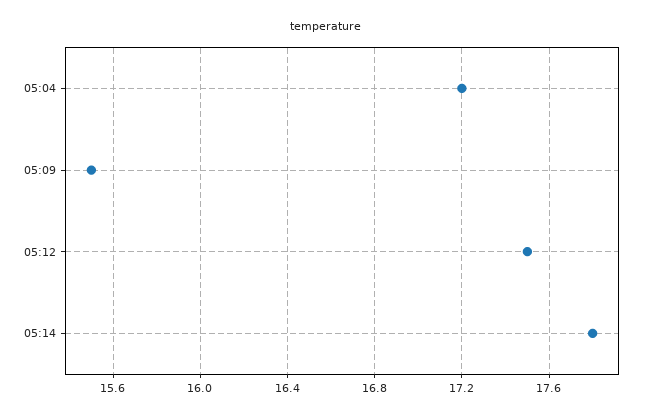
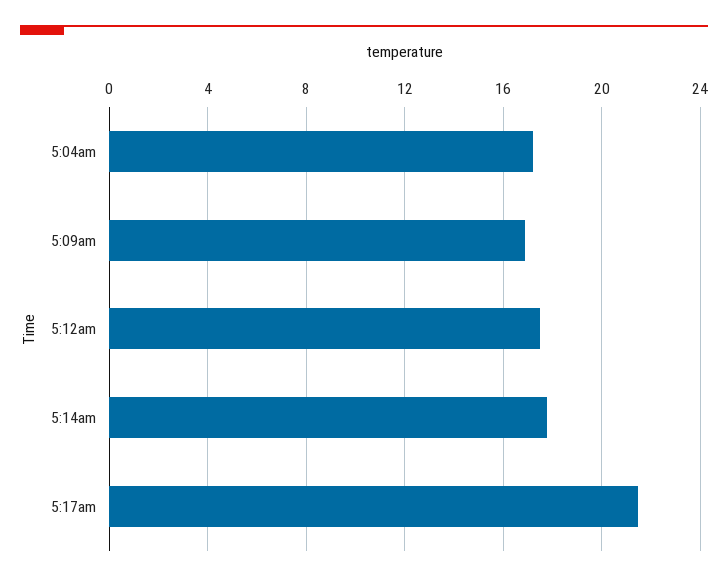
05:09: 15.5 -> 17
5:17am: none -> 21.5

